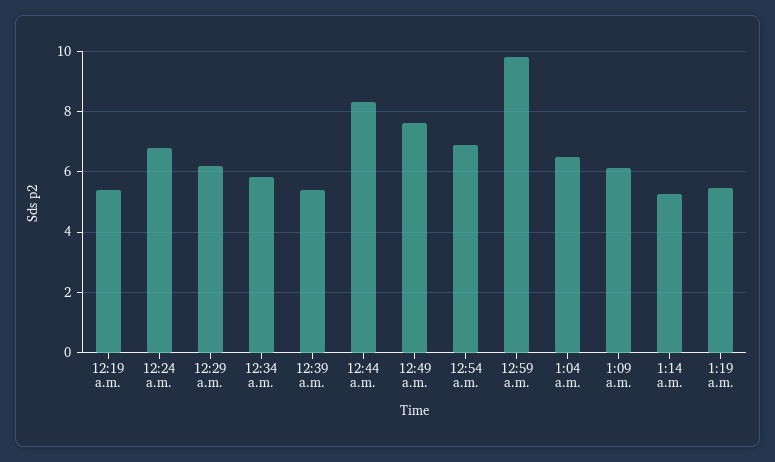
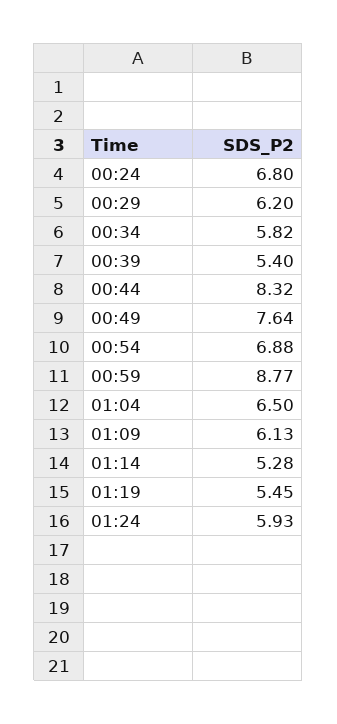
12:19 a.m.: 5.4 -> none
12:59 a.m.: 9.8 -> 8.77
01:24: none -> 5.93

